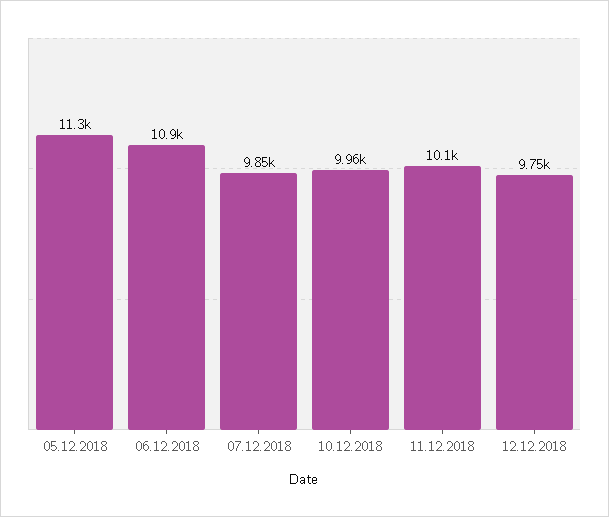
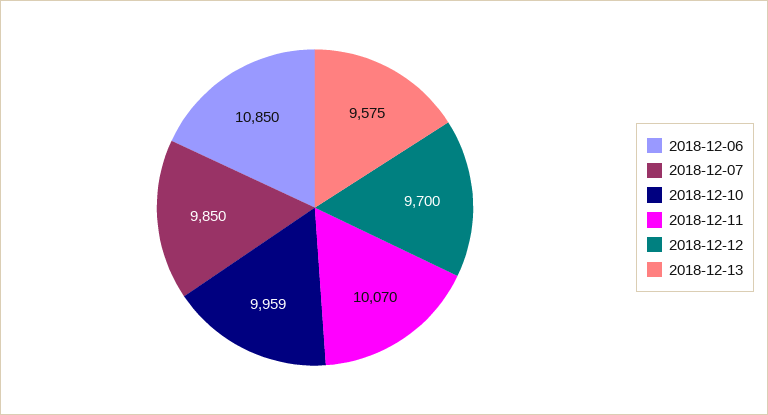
05.12.2018: 11300 -> none
12.12.2018: 9750 -> 9700
2018-12-13: none -> 9575

